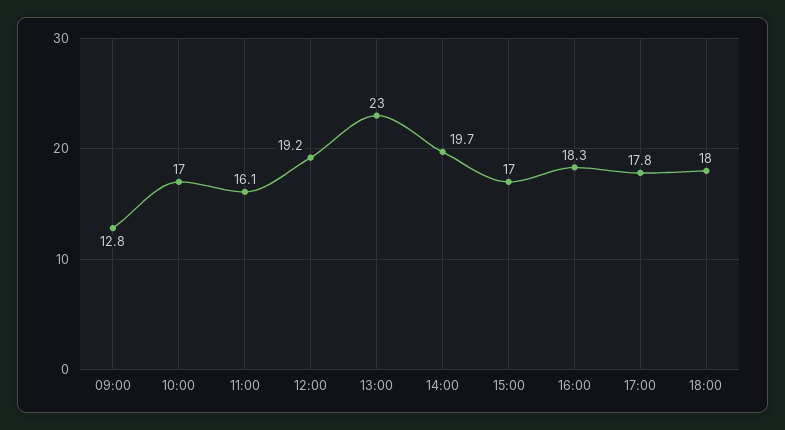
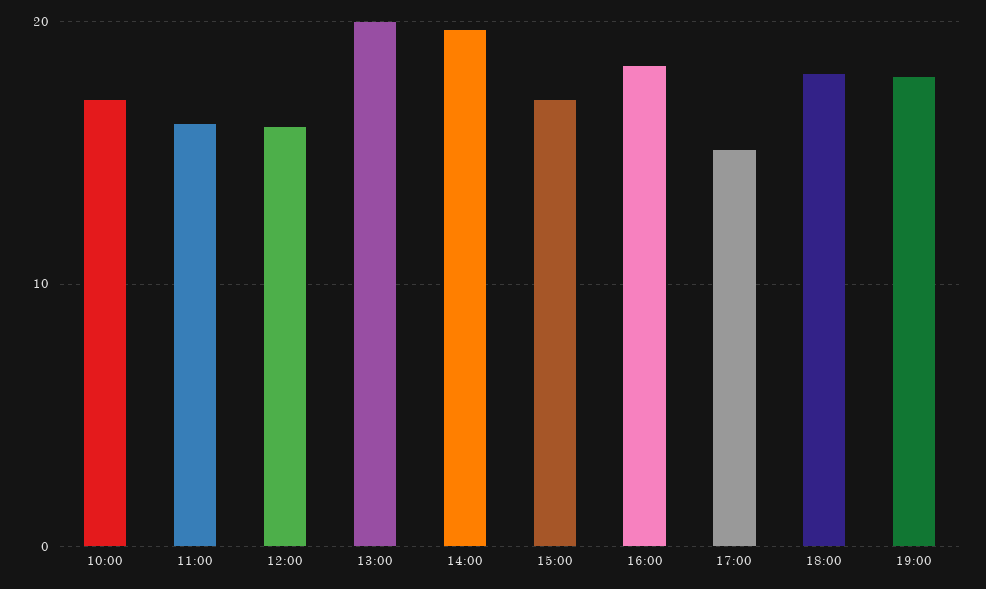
09:00: 12.8 -> none
12:00: 19.2 -> 16
13:00: 23 -> 20
17:00: 17.8 -> 15
19:00: none -> 18

